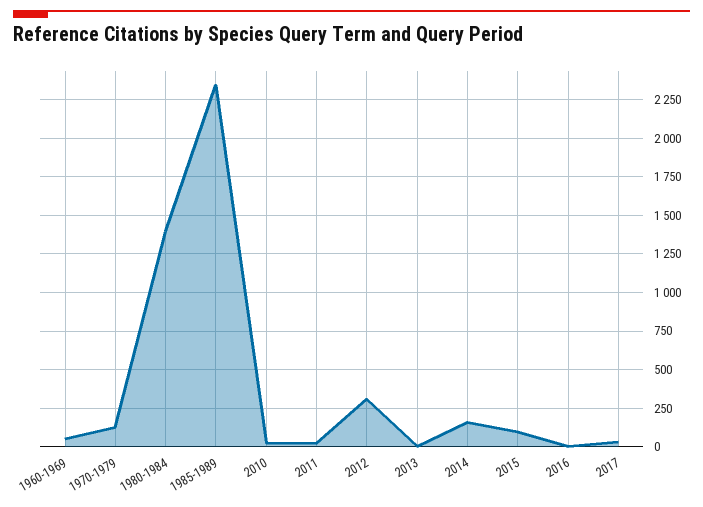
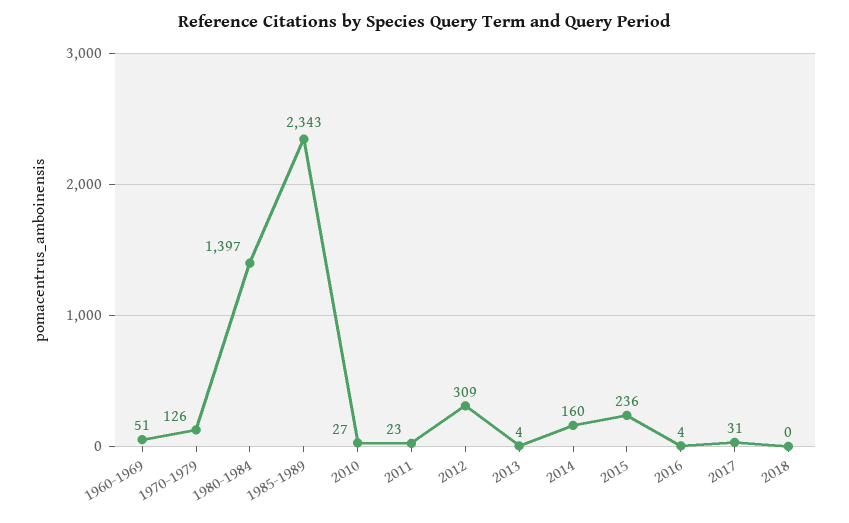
2015: 100 -> 236
2018: none -> 0

